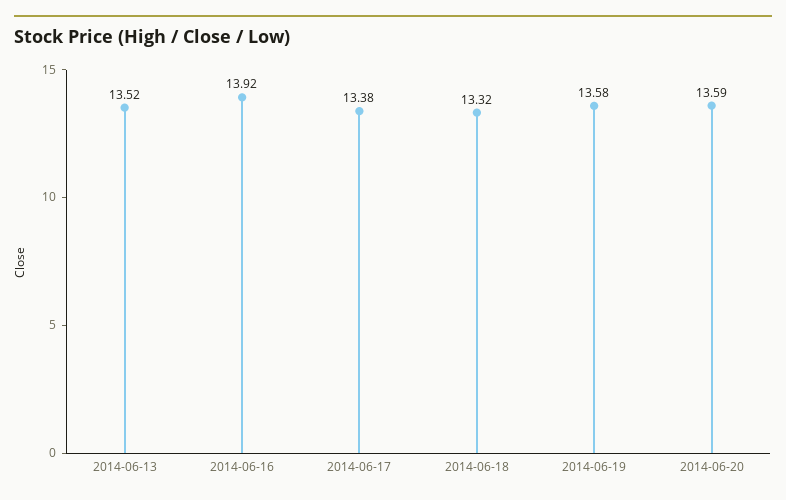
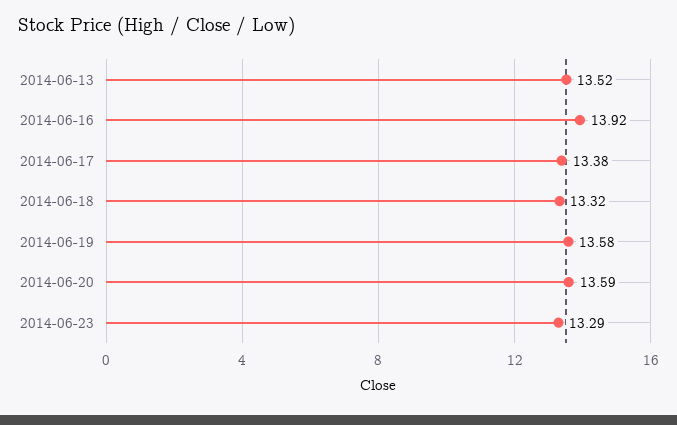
2014-06-23: none -> 13.29

